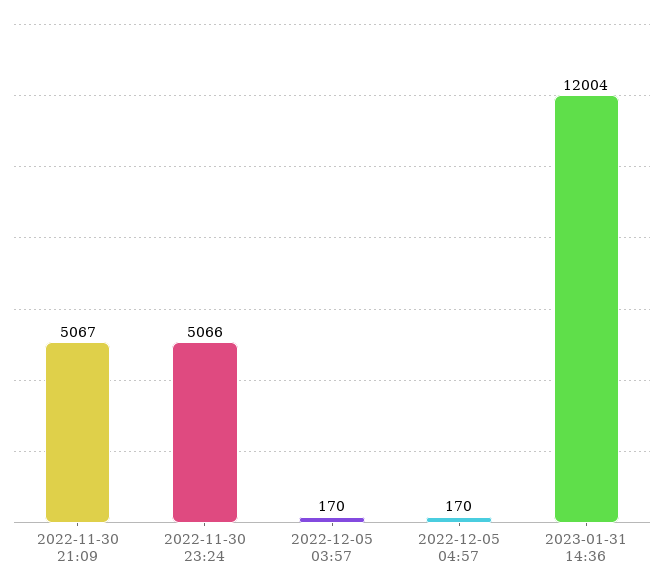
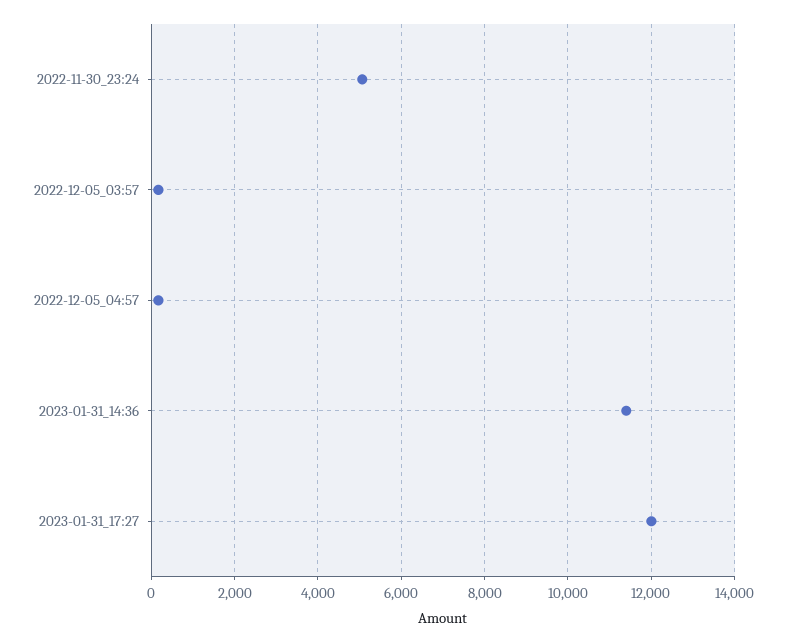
2022-11-30 21:09: 5067 -> none
2023-01-31 14:36: 12004 -> 11400
2023-01-31_17:27: none -> 12000

